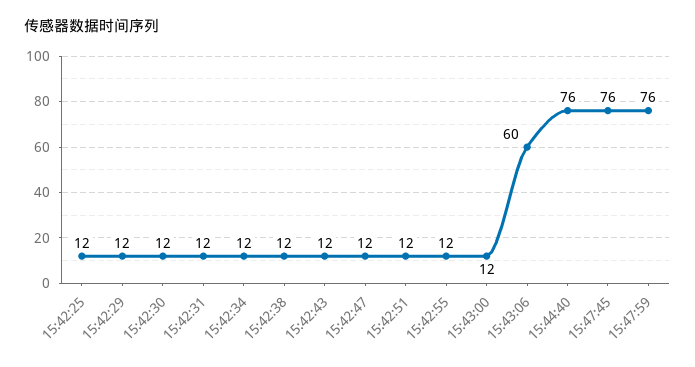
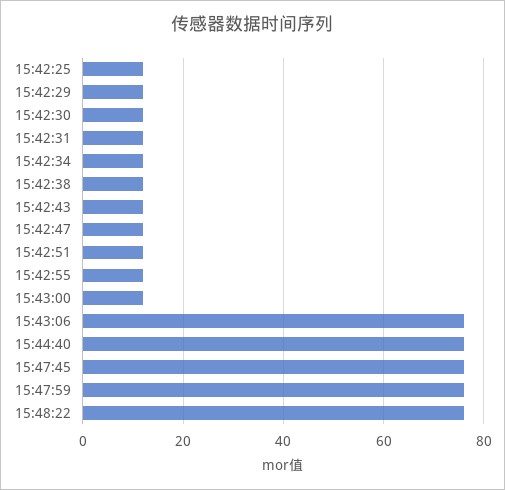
15:43:06: 60 -> 75
15:48:22: none -> 75

